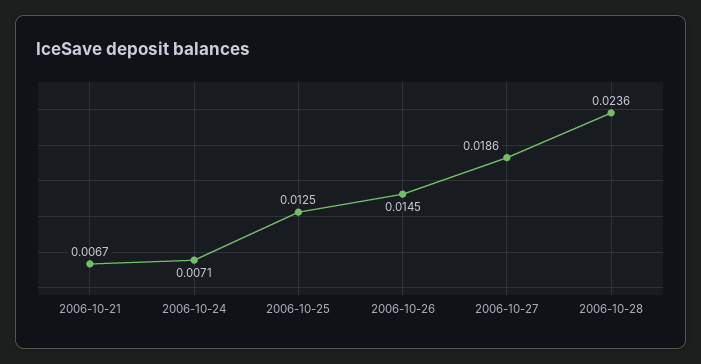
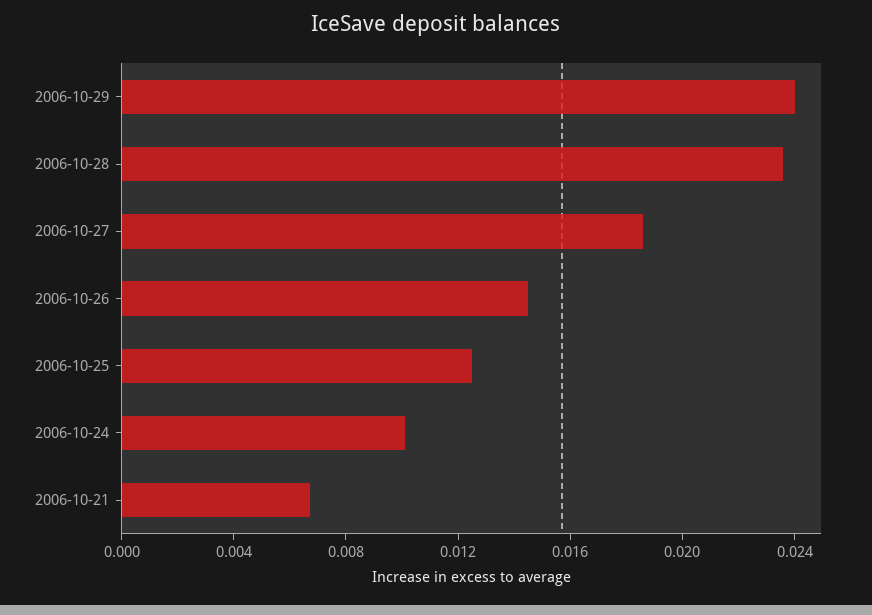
2006-10-24: 0.0071 -> 0.01
2006-10-29: none -> 0.024

